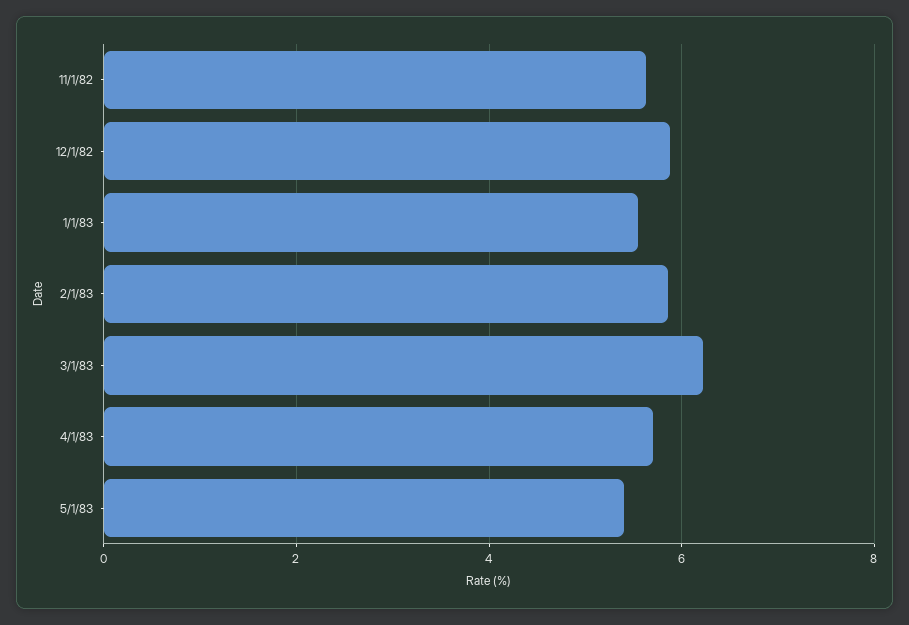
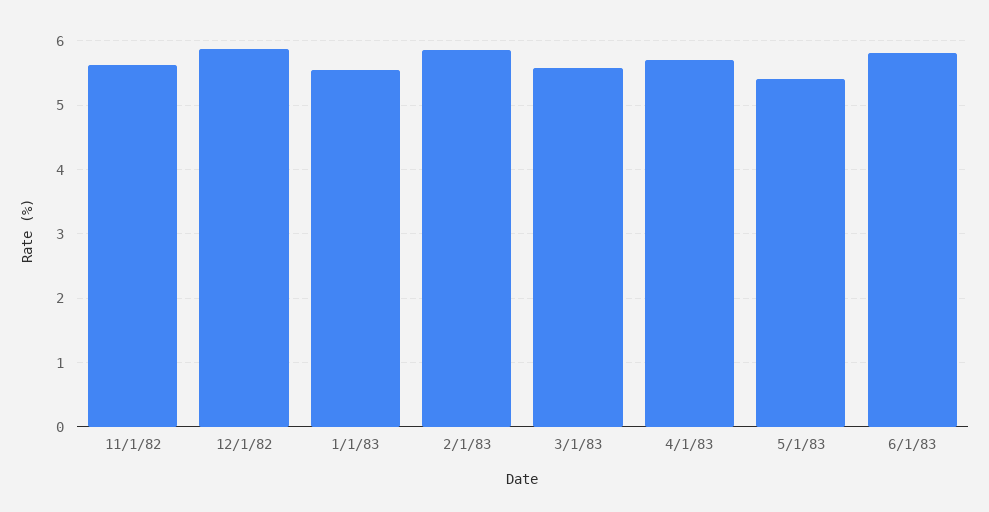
3/1/83: 6.2 -> 5.6
6/1/83: none -> 5.8

